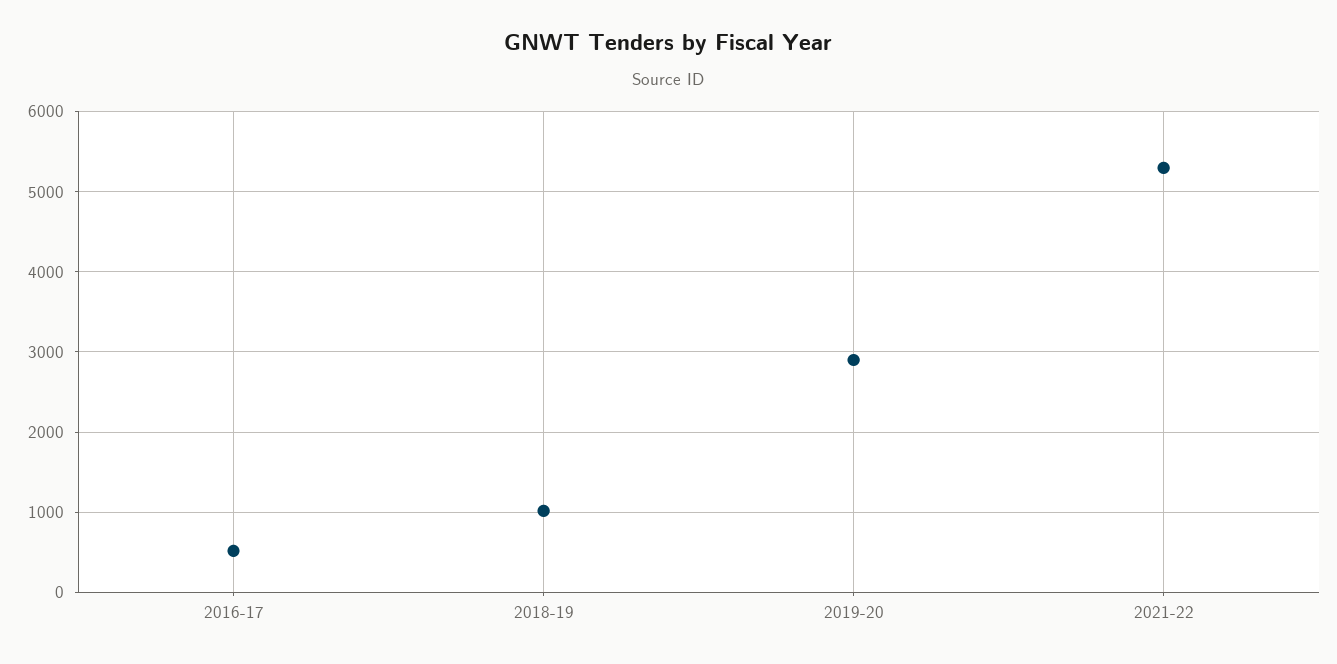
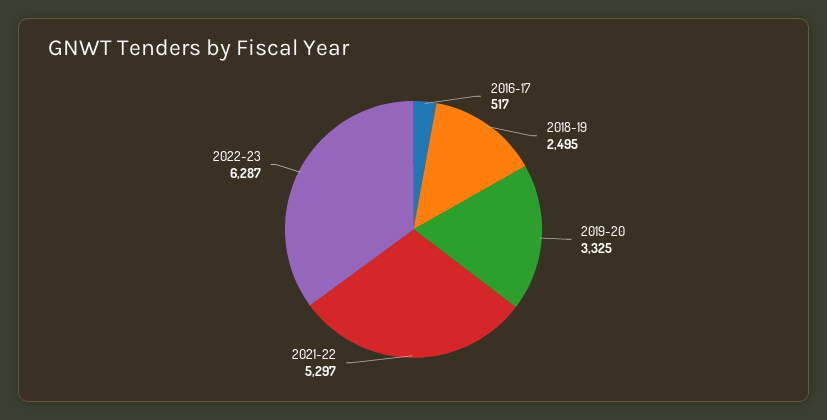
2018-19: 1000 -> 2495
2019-20: 2900 -> 3325
2022-23: none -> 6287

